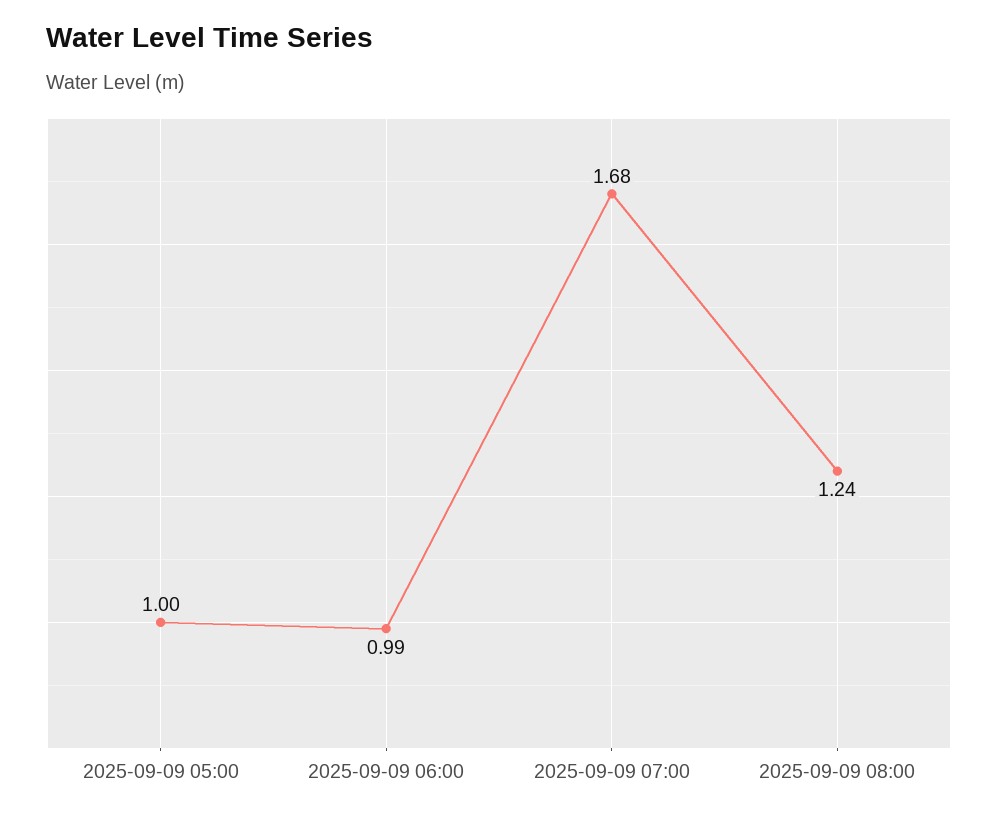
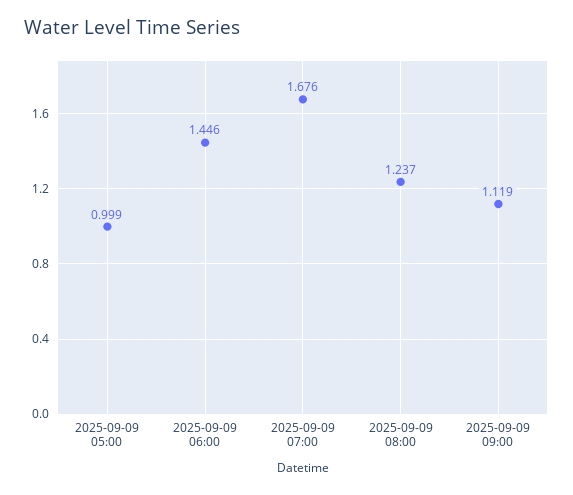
2025-09-09 06:00: 0.99 -> 1.446
2025-09-09 09:00: none -> 1.119

